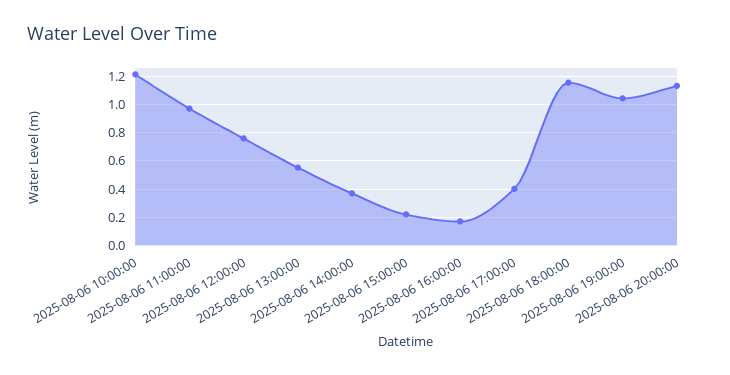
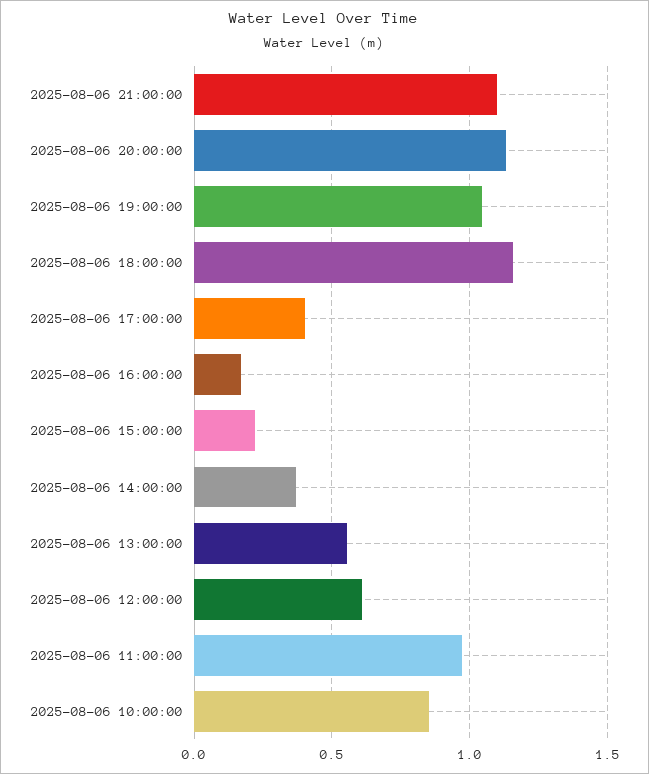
2025-08-06 10:00:00: 1.2 -> 0.85
2025-08-06 12:00:00: 0.75 -> 0.6
2025-08-06 21:00:00: none -> 1.1

